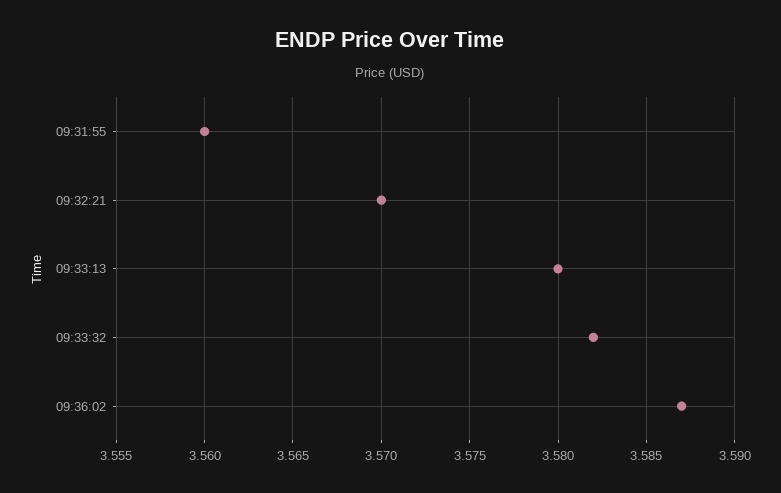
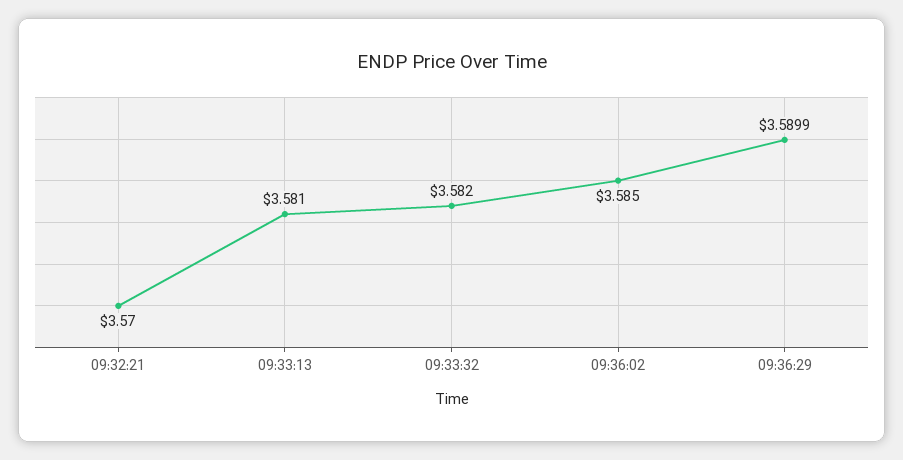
09:31:55: 3.56 -> none
09:33:13: 3.58 -> 3.581
09:36:02: 3.587 -> 3.585
09:36:29: none -> 3.5899

